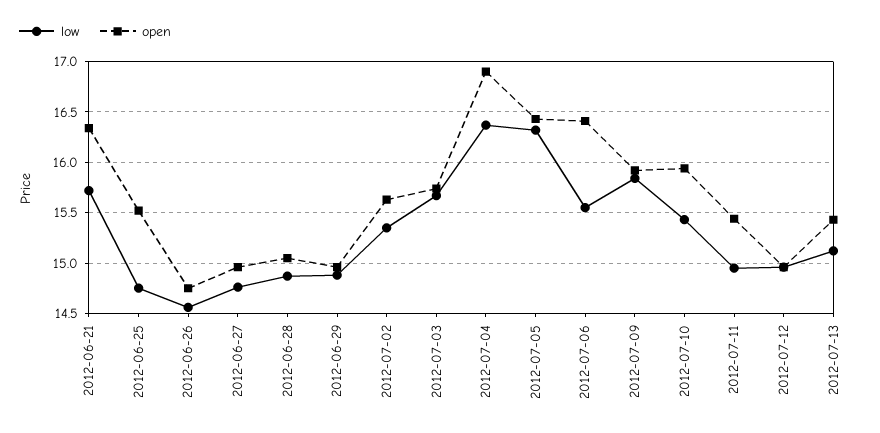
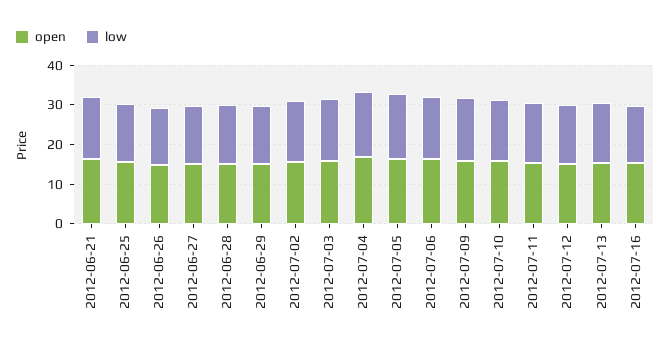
open, 2012-07-16: none -> 15
low, 2012-07-16: none -> 15

